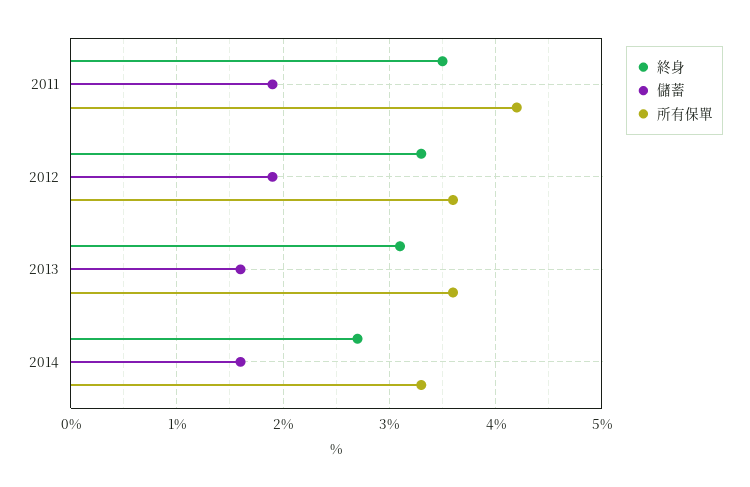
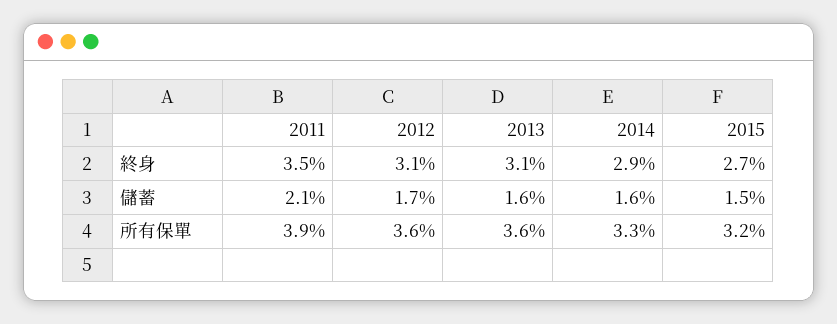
儲蓄, 2011: 1.9 -> 2.1
所有保單, 2011: 4.2 -> 3.9
終身, 2012: 3.3 -> 3.1
儲蓄, 2012: 1.9 -> 1.7
終身, 2014: 2.7 -> 2.9
終身, 2015: none -> 2.7
儲蓄, 2015: none -> 1.5
所有保單, 2015: none -> 3.2

